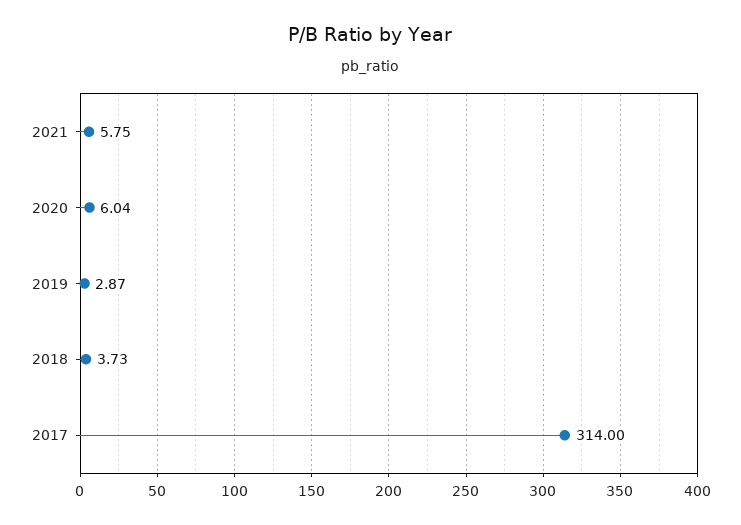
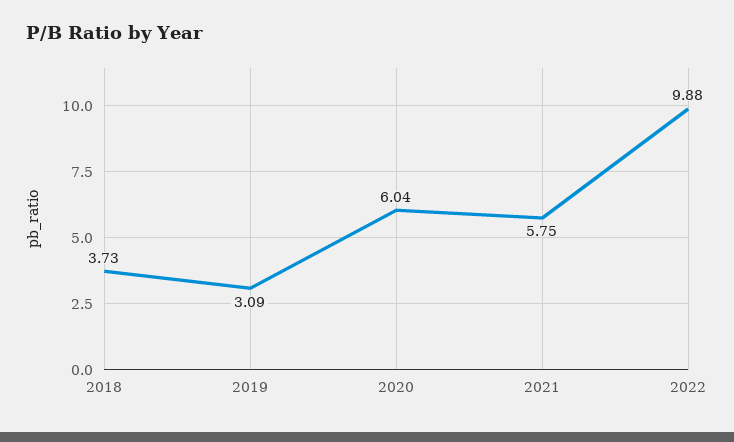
2019: 2.87 -> 3.09
2017: 314 -> none
2022: none -> 9.88

